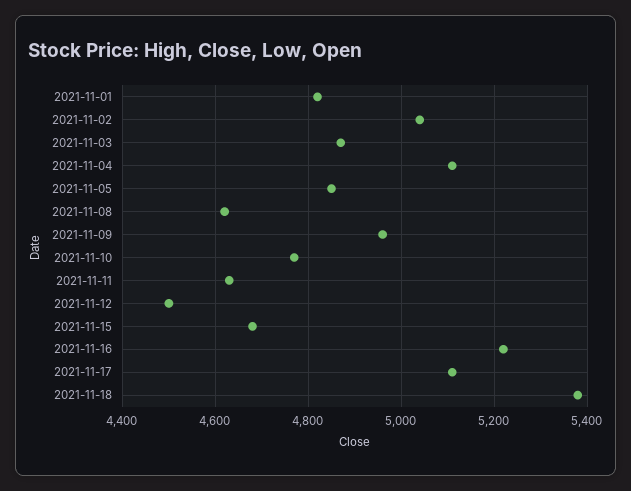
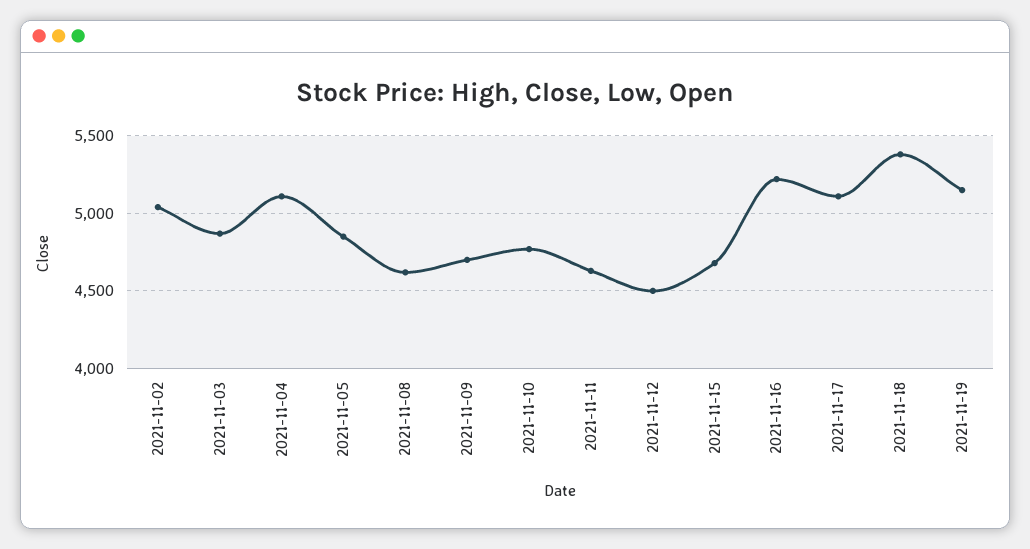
2021-11-01: 4820 -> none
2021-11-09: 4960 -> 4700
2021-11-19: none -> 5150

